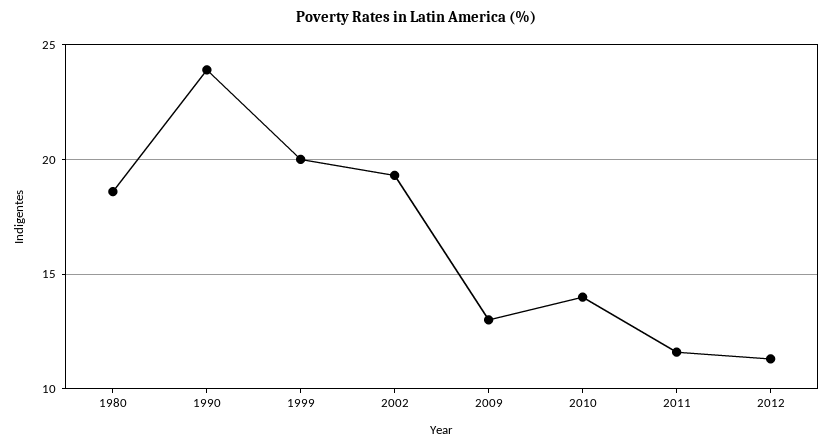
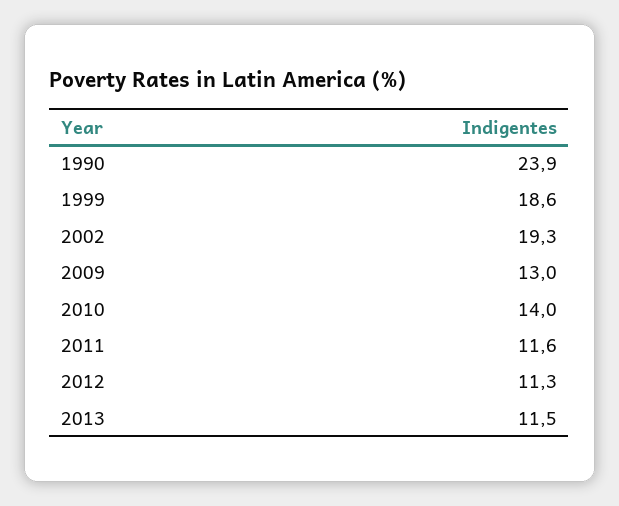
1980: 18.5 -> none
1999: 20 -> 18.6
2013: none -> 11.5

